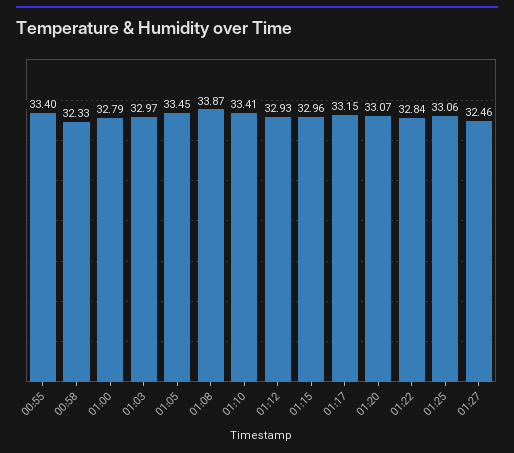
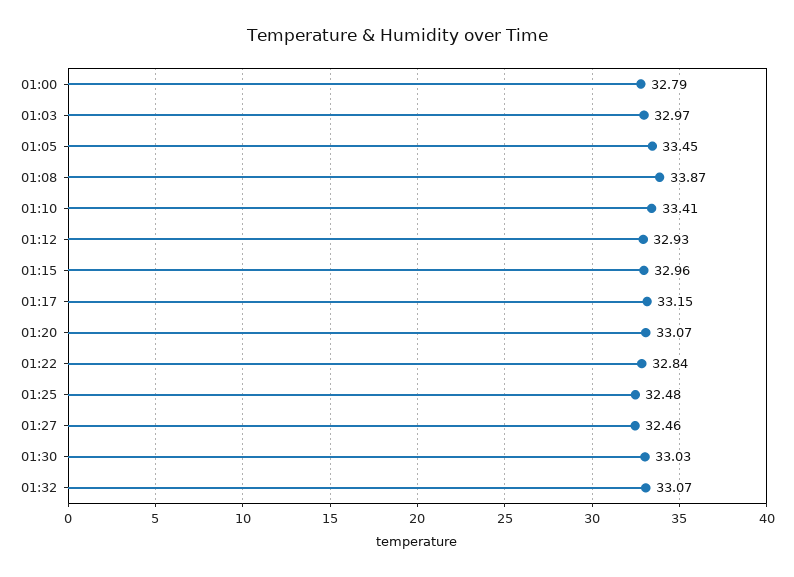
00:55: 33.4 -> none
00:58: 32.33 -> none
01:25: 33.06 -> 32.48
01:30: none -> 33.03
01:32: none -> 33.07

